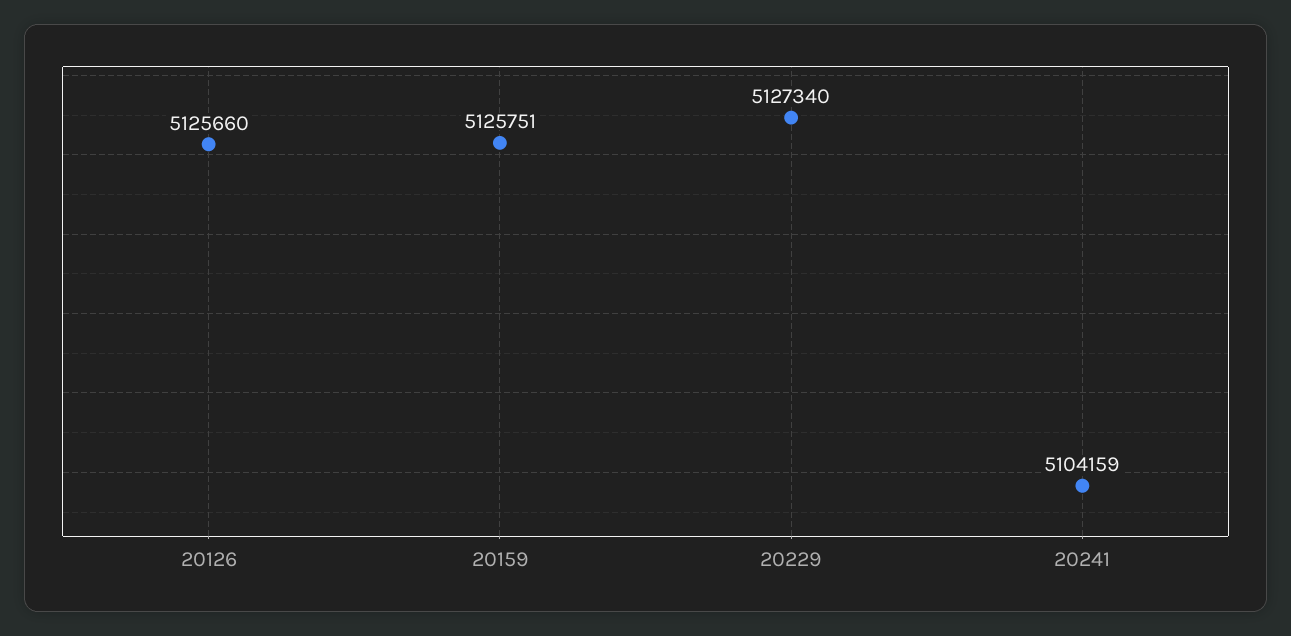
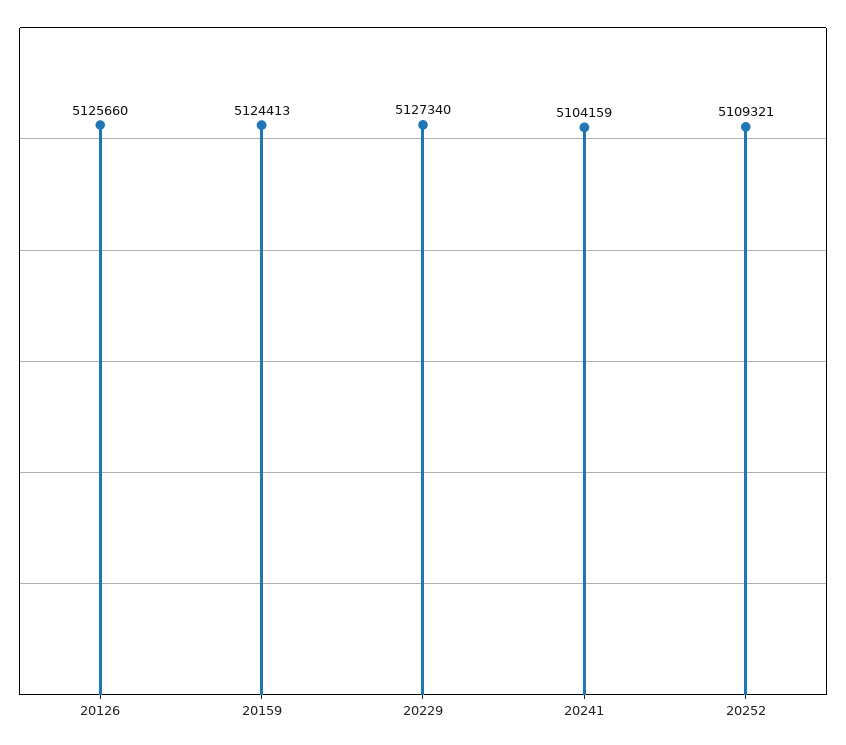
20159: 5125751 -> 5124413
20252: none -> 5109321

